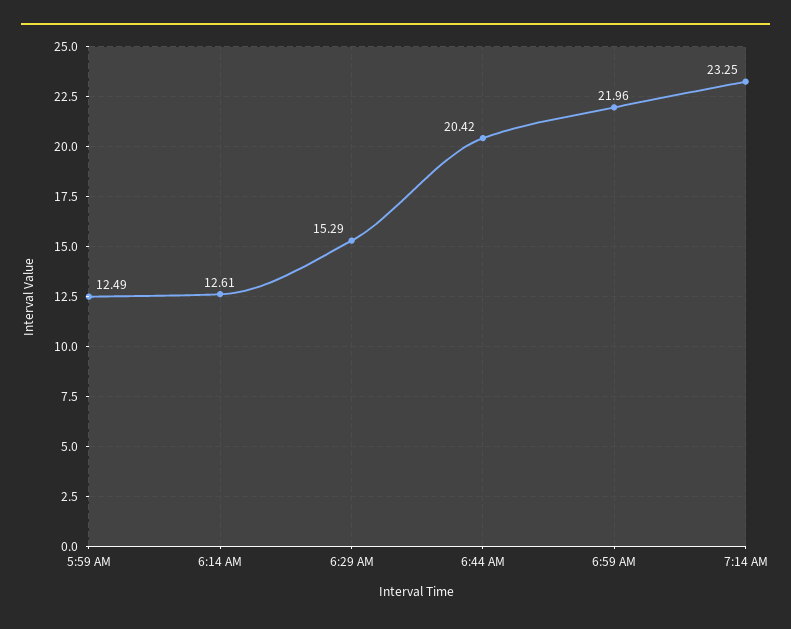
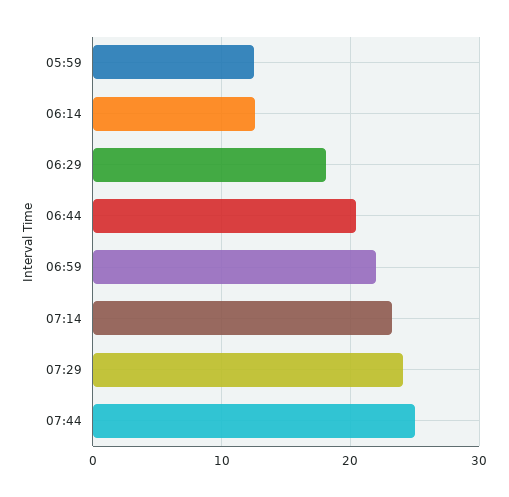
6:29 AM: 15.29 -> 18
07:29: none -> 24
07:44: none -> 25

